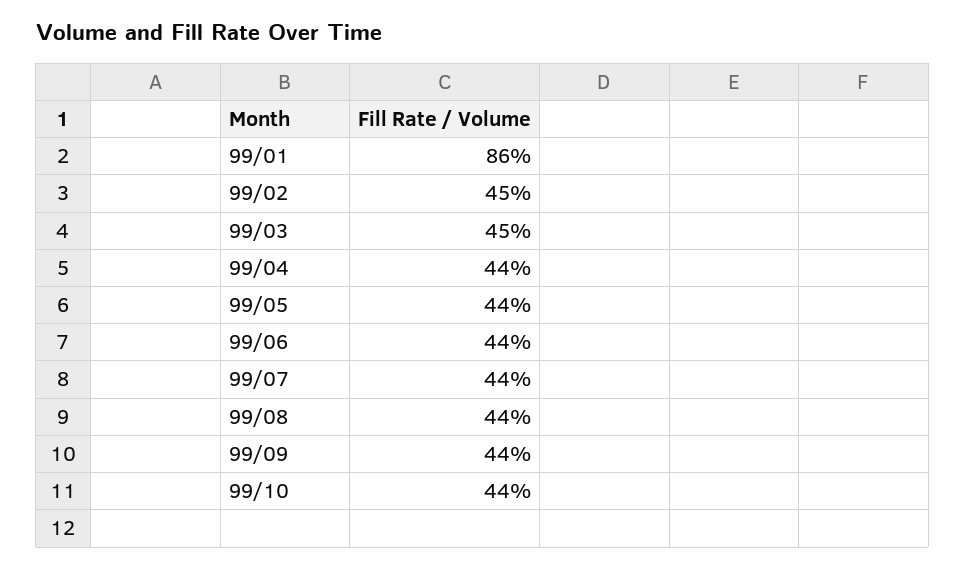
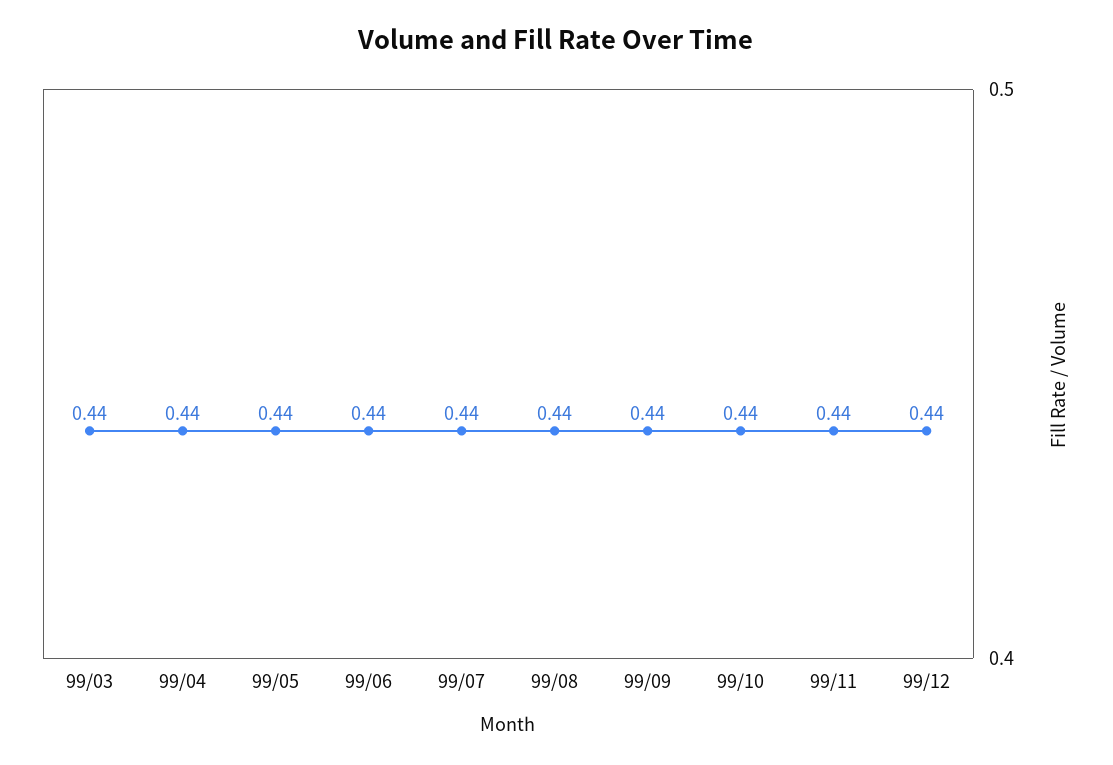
99/01: 0.86 -> none
99/02: 0.45 -> none
99/03: 0.45 -> 0.44
99/11: none -> 0.44
99/12: none -> 0.44

